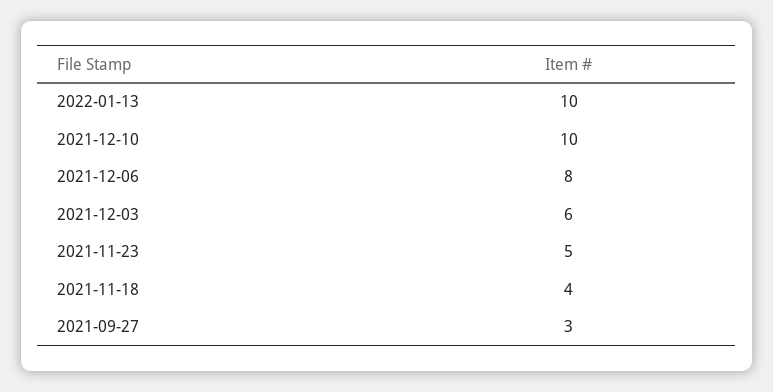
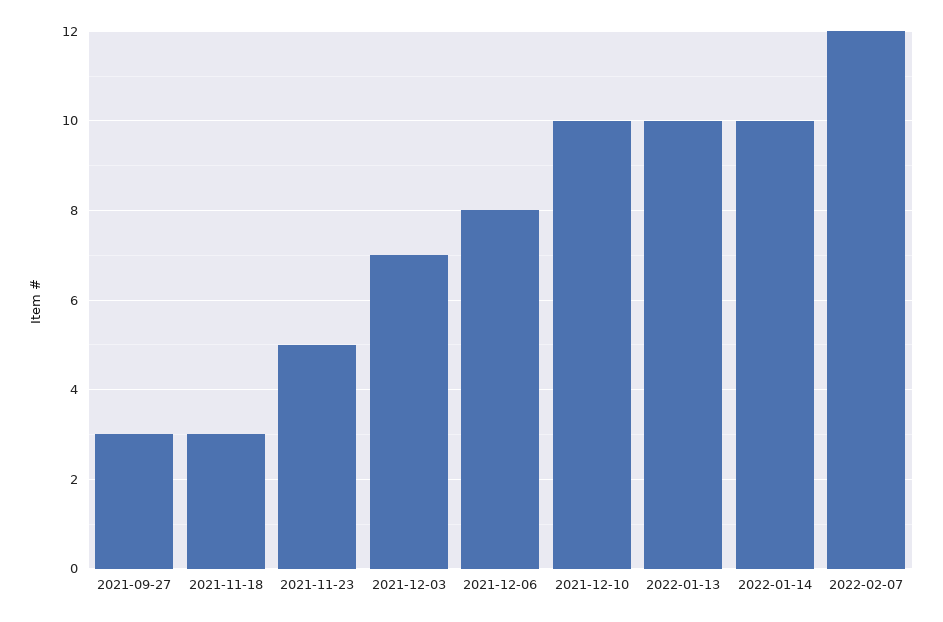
2021-12-03: 6 -> 7
2021-11-18: 4 -> 3
2022-01-14: none -> 10
2022-02-07: none -> 12

